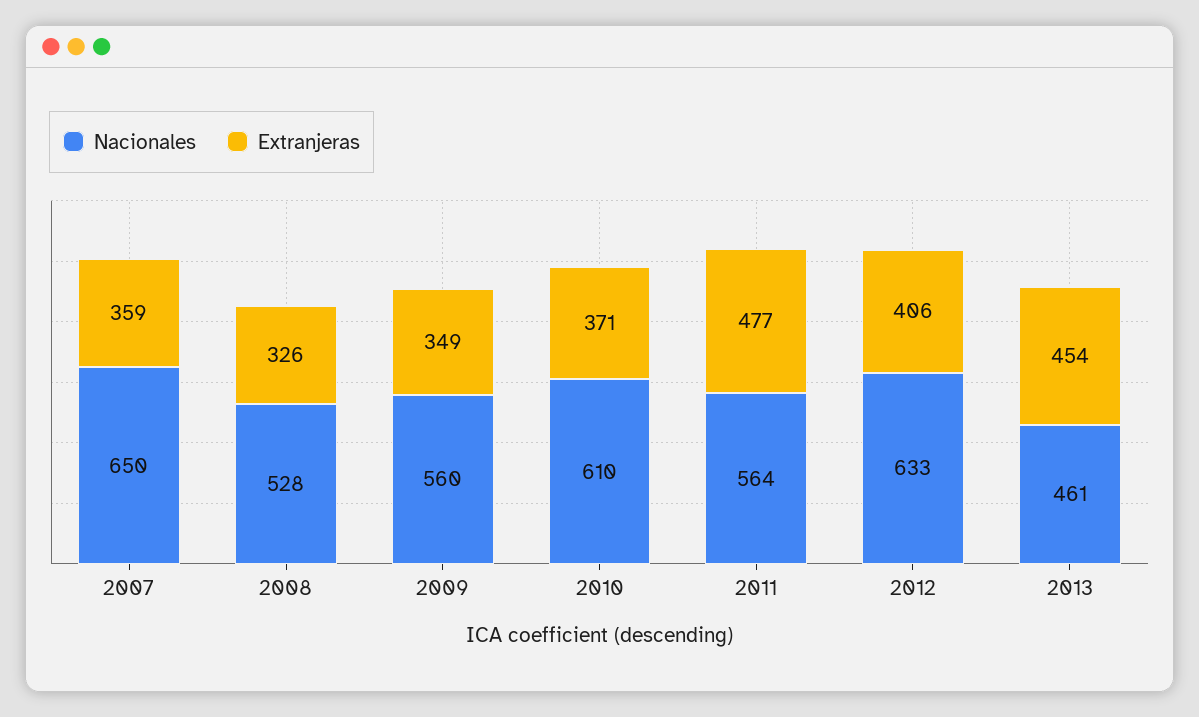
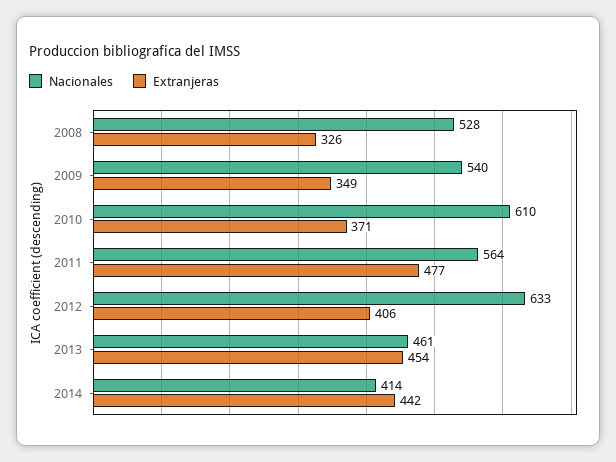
Nacionales, 2007: 650 -> none
Extranjeras, 2007: 359 -> none
Nacionales, 2009: 560 -> 540
Nacionales, 2014: none -> 414
Extranjeras, 2014: none -> 442

